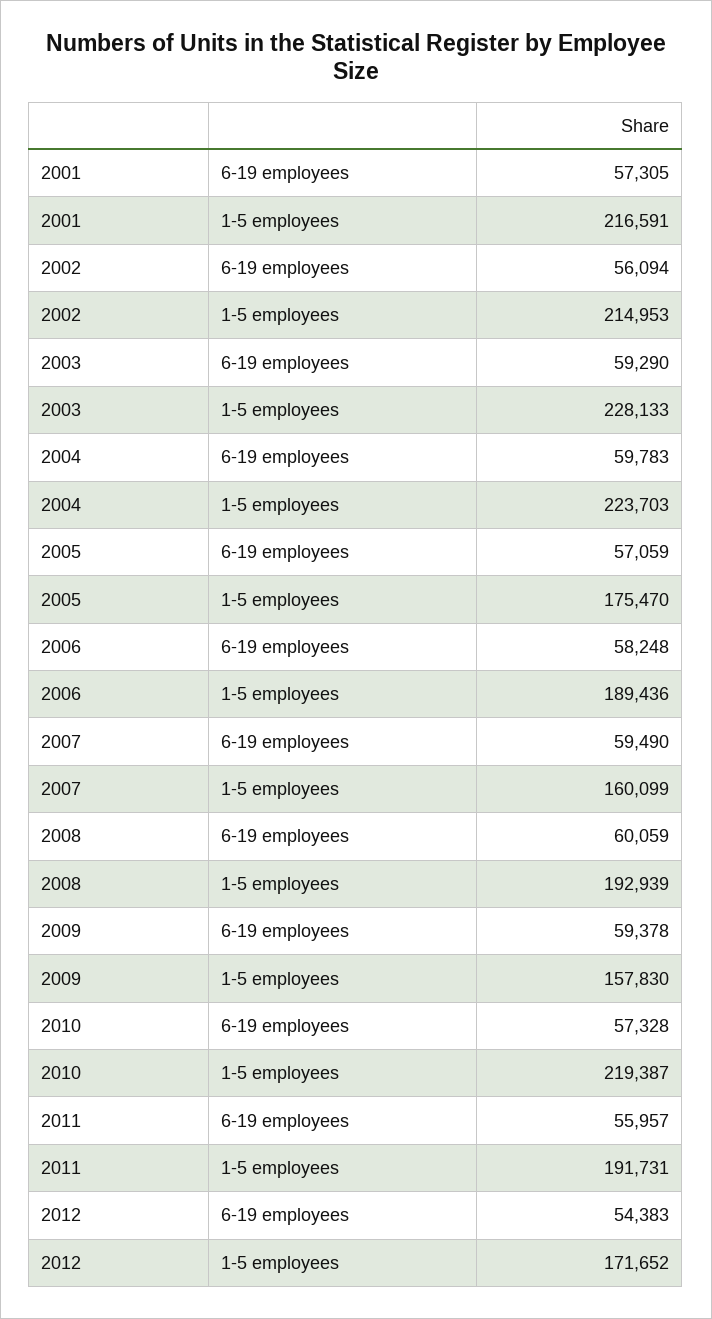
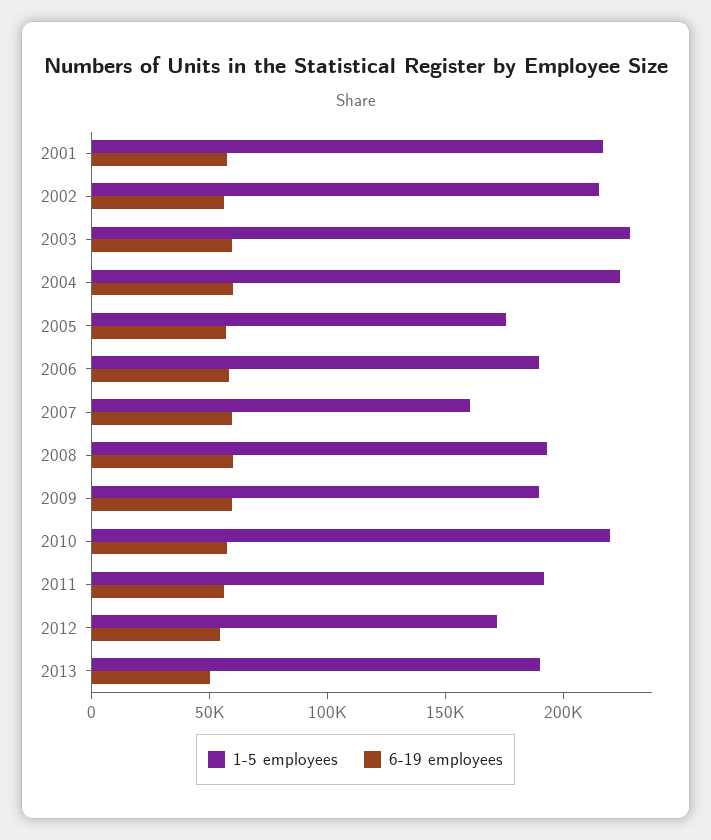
1-5 employees, 2009: 157830 -> 190000
1-5 employees, 2013: none -> 190000
6-19 employees, 2013: none -> 50000

